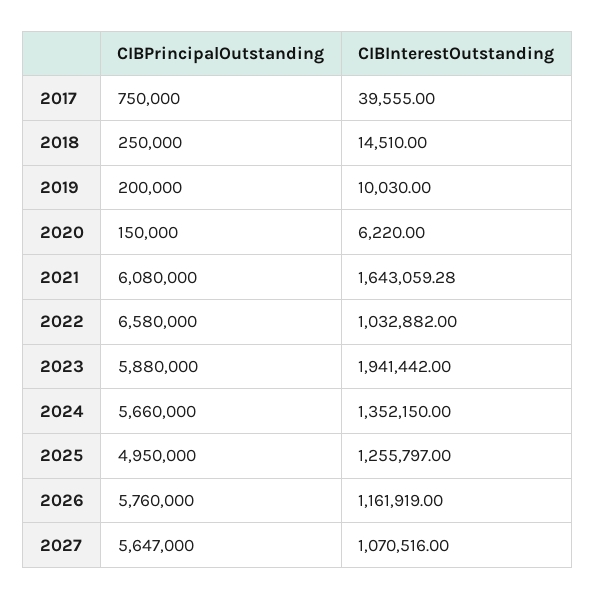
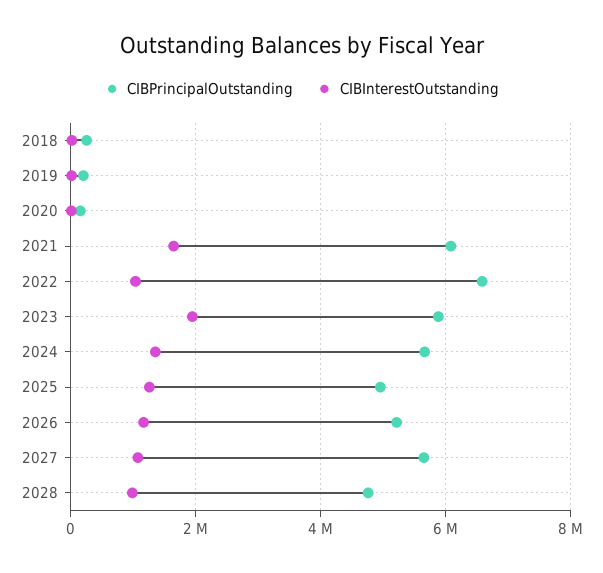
CIBPrincipalOutstanding, 2017: 750000 -> none
CIBInterestOutstanding, 2017: 39555 -> none
CIBPrincipalOutstanding, 2026: 5760000 -> 5200000
CIBPrincipalOutstanding, 2028: none -> 4800000
CIBInterestOutstanding, 2028: none -> 1000000

